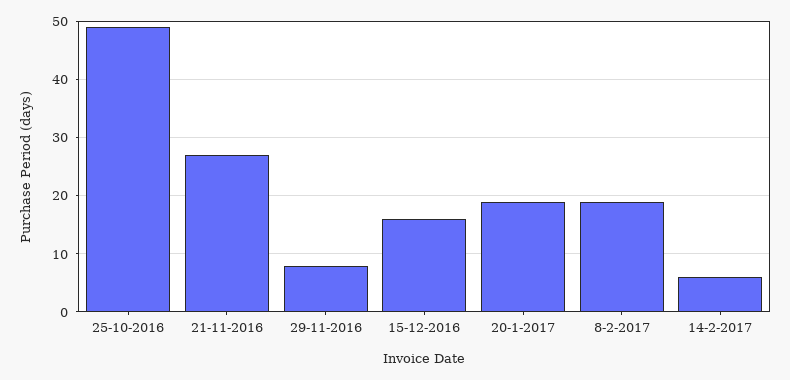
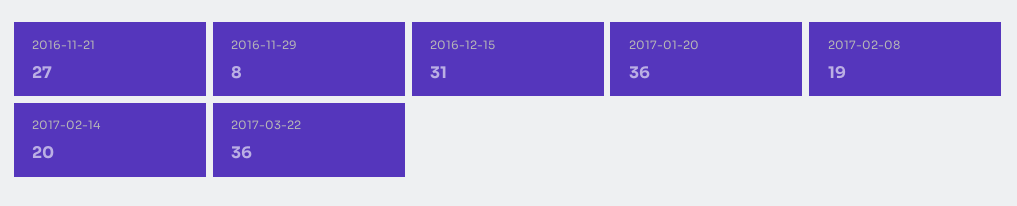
25-10-2016: 50 -> none
15-12-2016: 15 -> 31
20-1-2017: 20 -> 36
14-2-2017: 5 -> 20
2017-03-22: none -> 36

